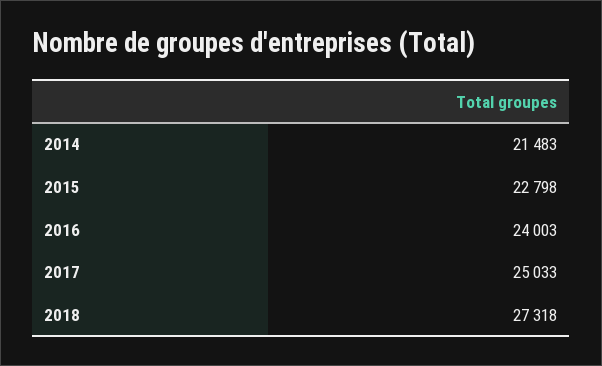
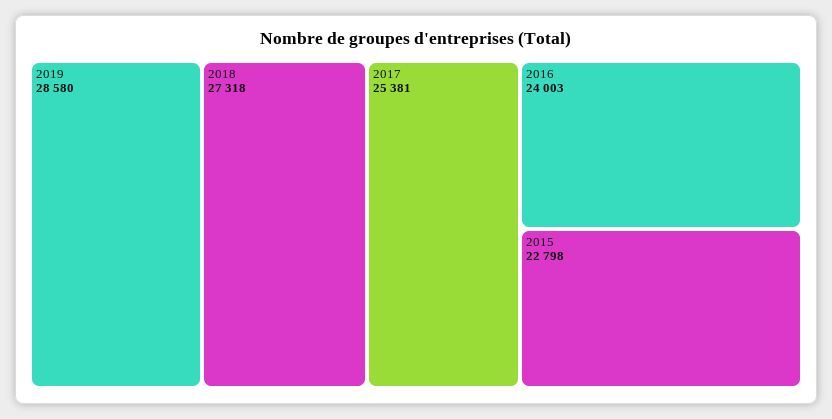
2014: 21483 -> none
2017: 25033 -> 25381
2019: none -> 28580

